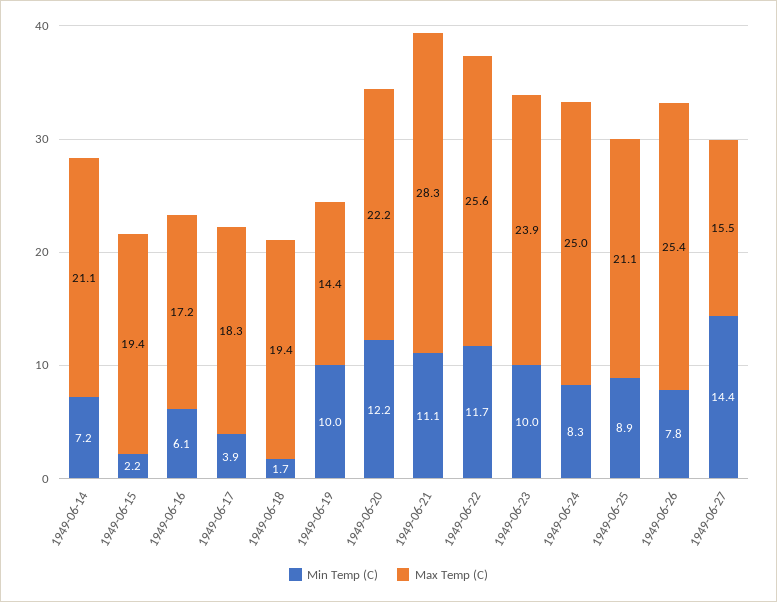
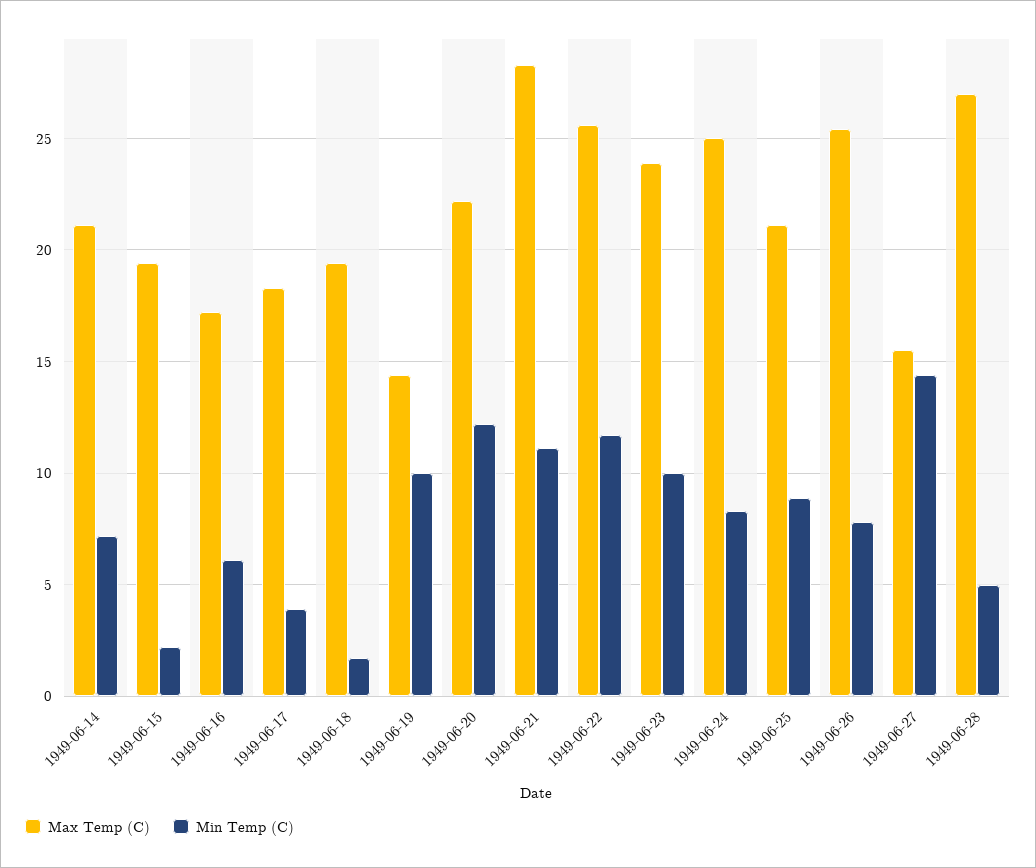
Max Temp (C), 1949-06-28: none -> 27
Min Temp (C), 1949-06-28: none -> 5

